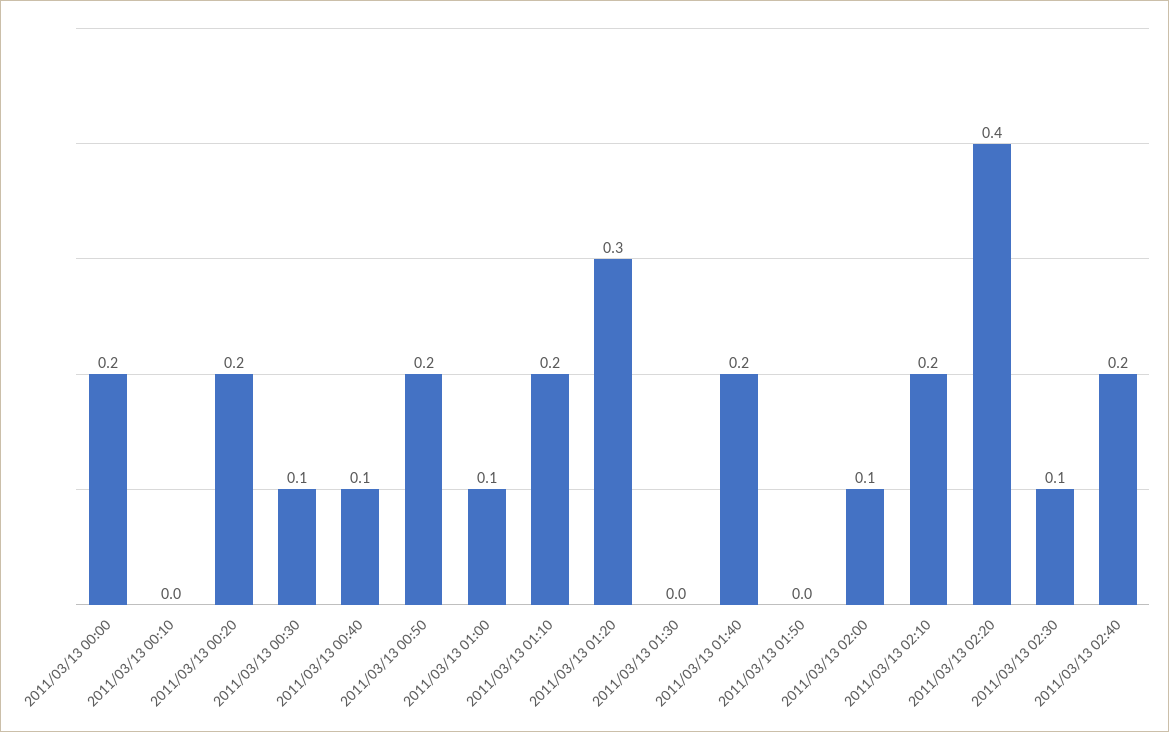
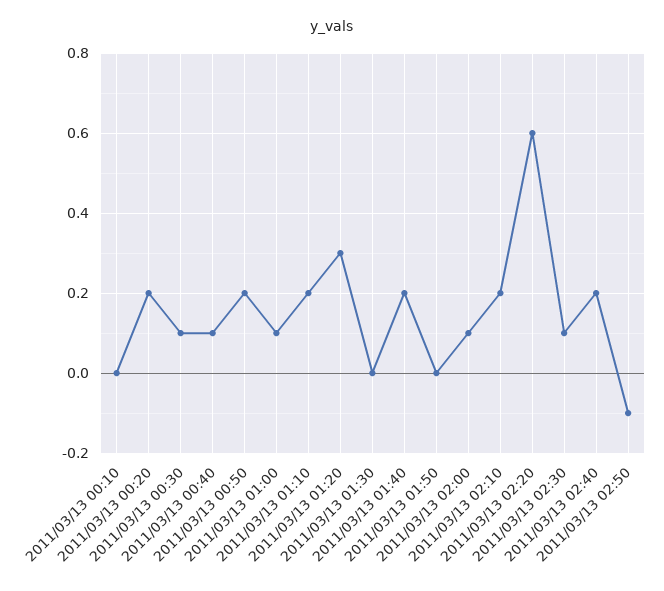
2011/03/13 00:00: 0.2 -> none
2011/03/13 02:20: 0.4 -> 0.6
2011/03/13 02:50: none -> -0.1

